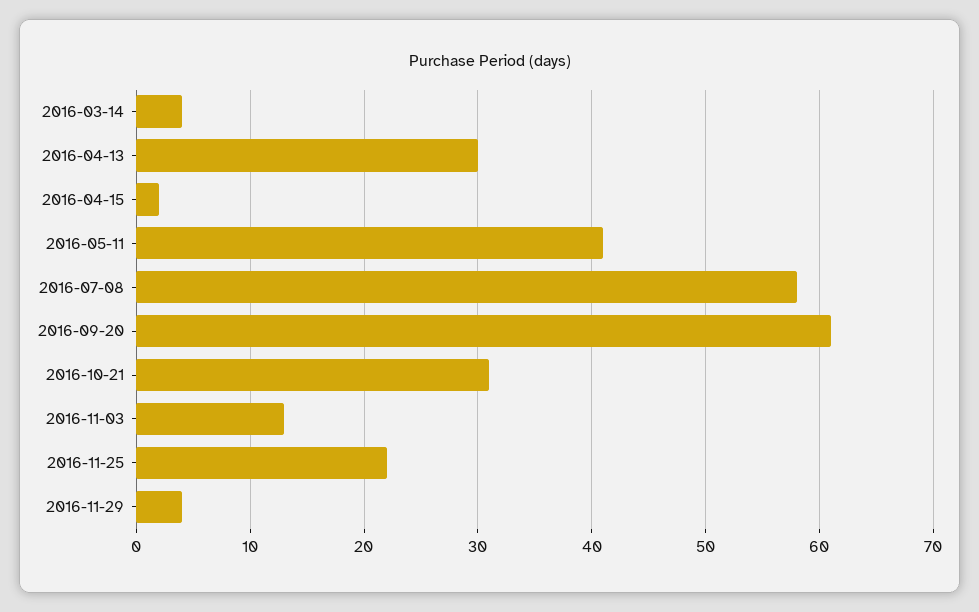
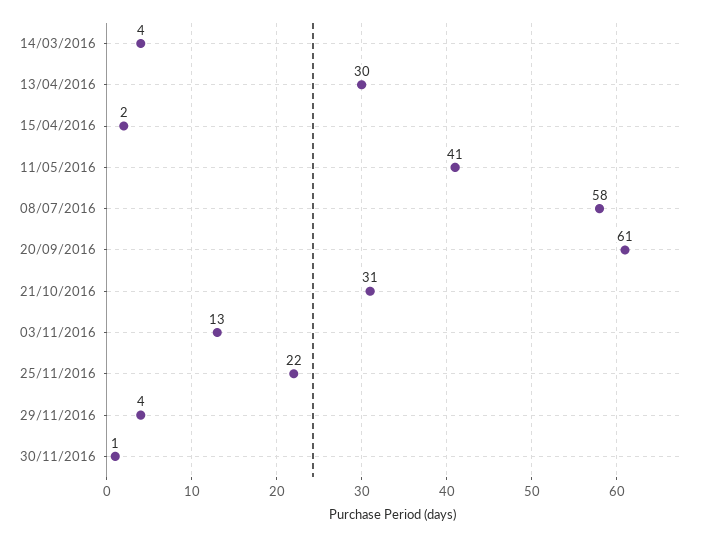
30/11/2016: none -> 1

